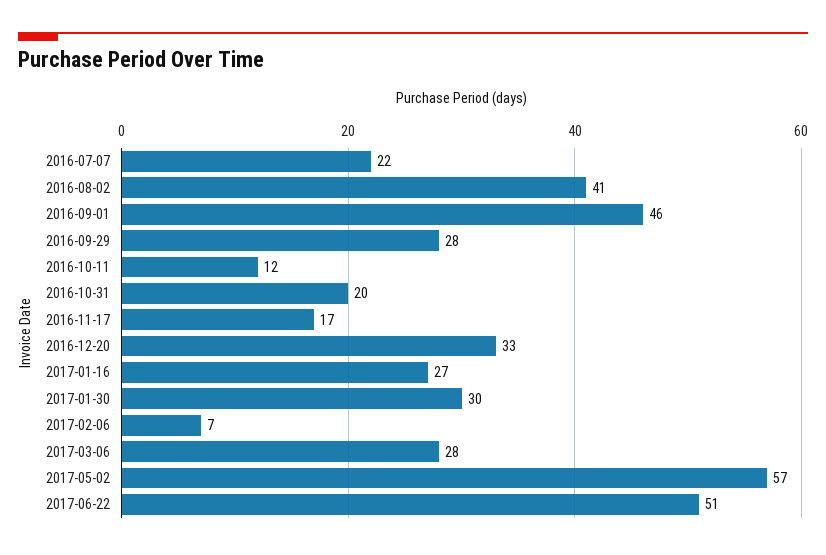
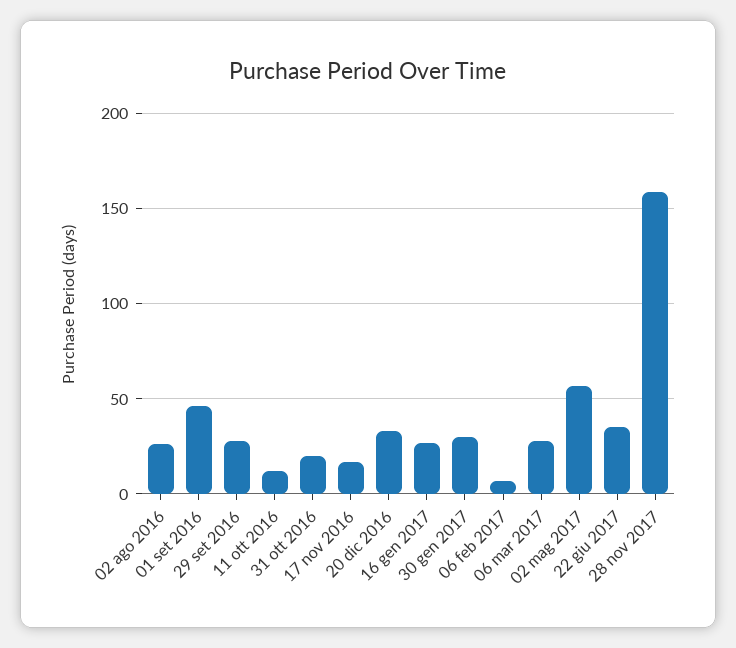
2016-07-07: 22 -> none
2016-08-02: 41 -> 25
2017-06-22: 51 -> 35
28 nov 2017: none -> 160

